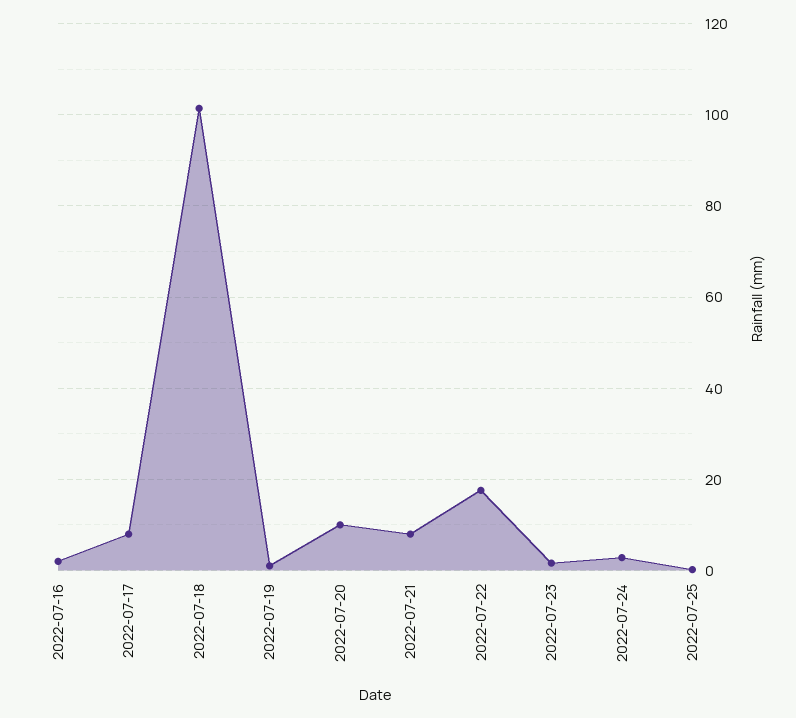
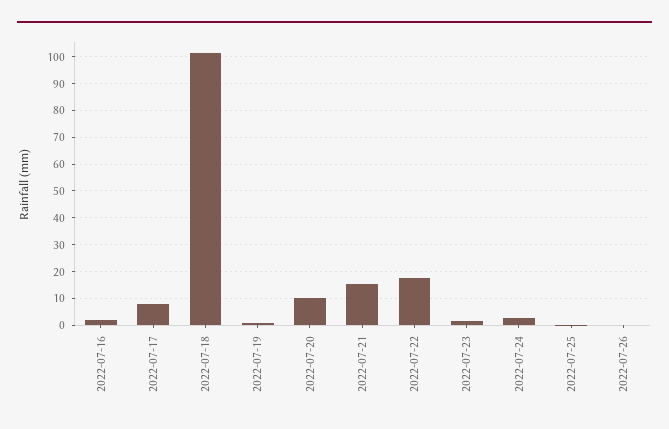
2022-07-21: 8 -> 15
2022-07-26: none -> 0

